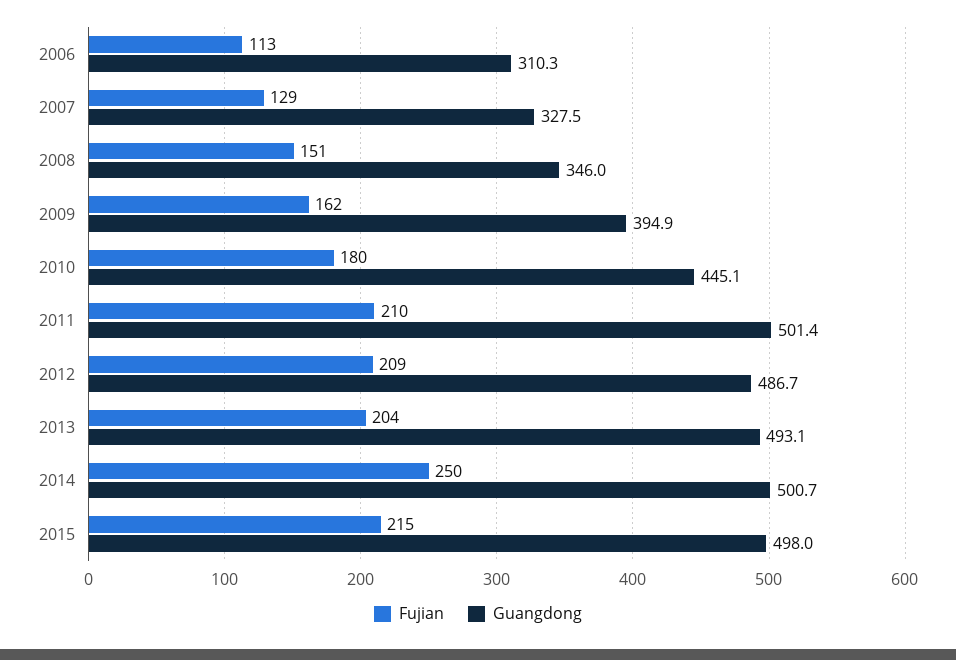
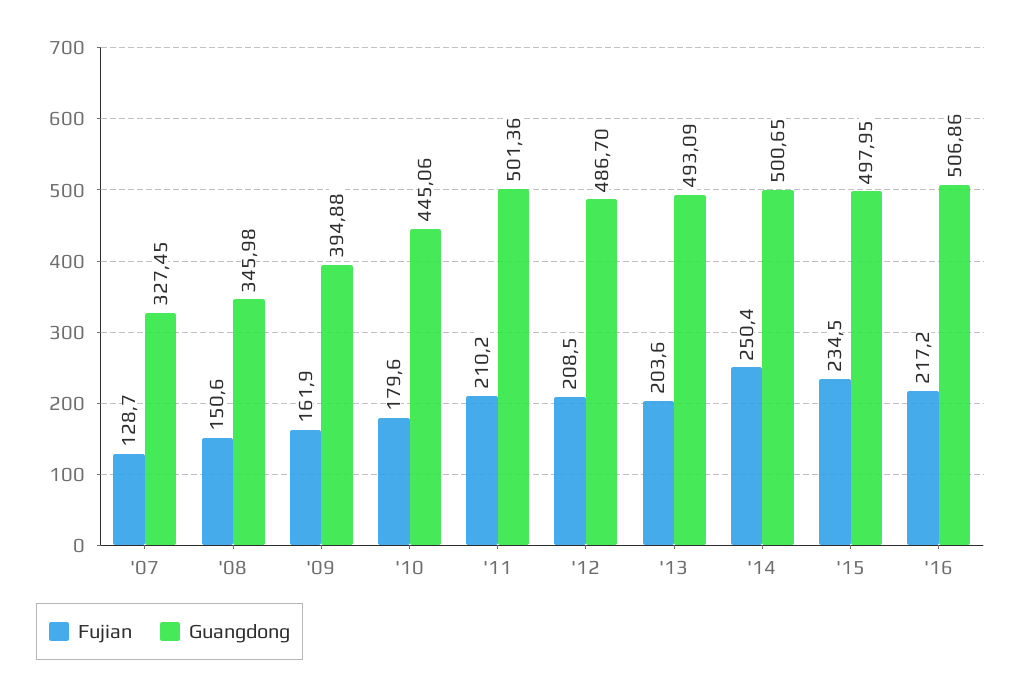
Fujian, 2006: 113 -> none
Guangdong, 2006: 310.3 -> none
Fujian, 2015: 215 -> 234.5
Fujian, '16: none -> 217.2
Guangdong, '16: none -> 506.86

